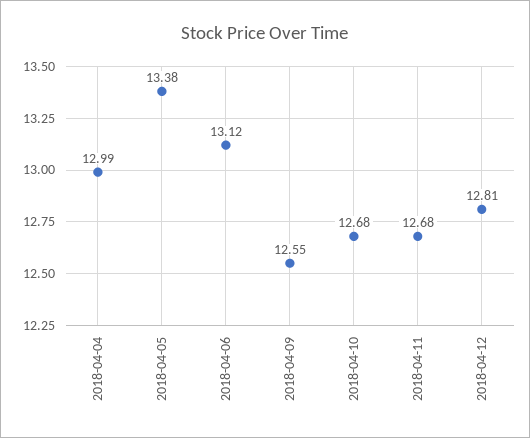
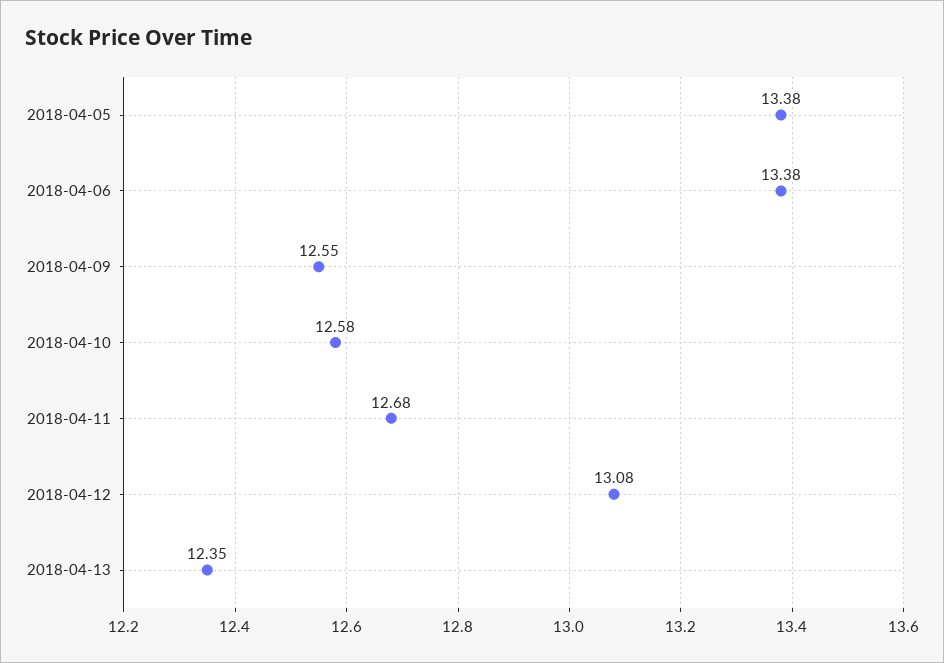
2018-04-04: 12.99 -> none
2018-04-06: 13.12 -> 13.38
2018-04-10: 12.68 -> 12.58
2018-04-12: 12.81 -> 13.08
2018-04-13: none -> 12.35

